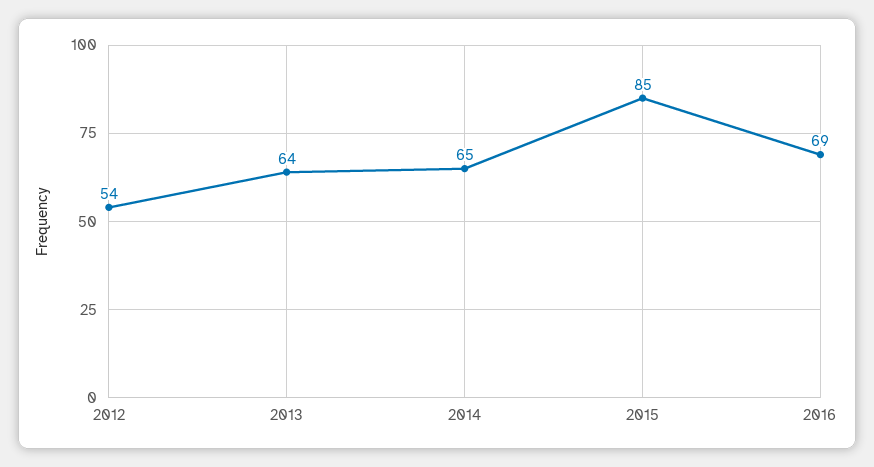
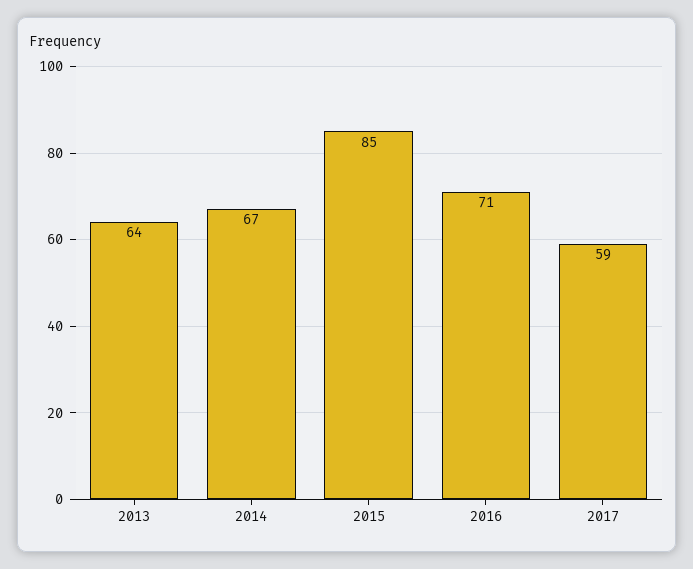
2012: 54 -> none
2014: 65 -> 67
2016: 69 -> 71
2017: none -> 59

